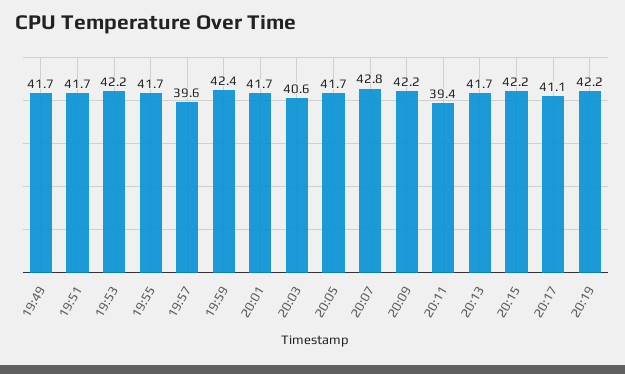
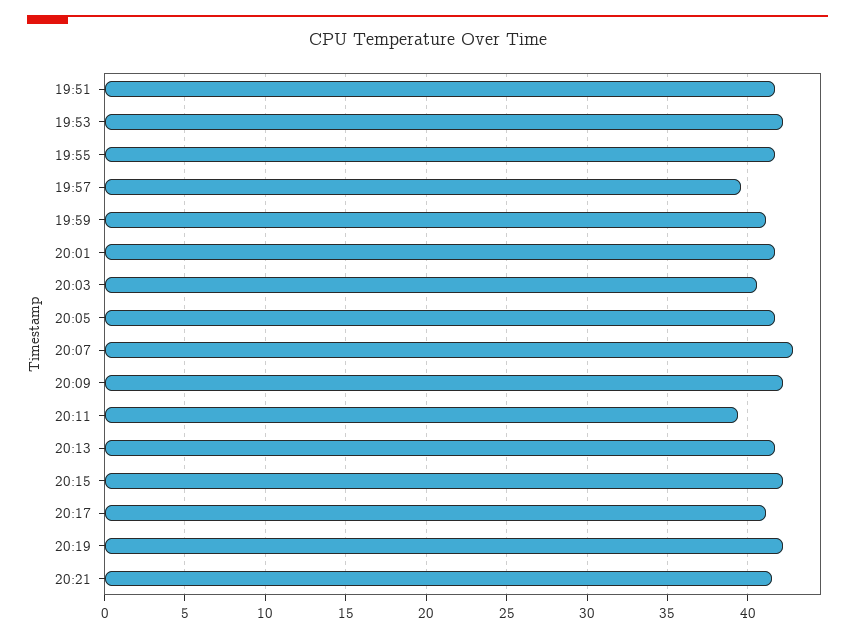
19:49: 41.7 -> none
19:59: 42.4 -> 41
20:21: none -> 41.5

